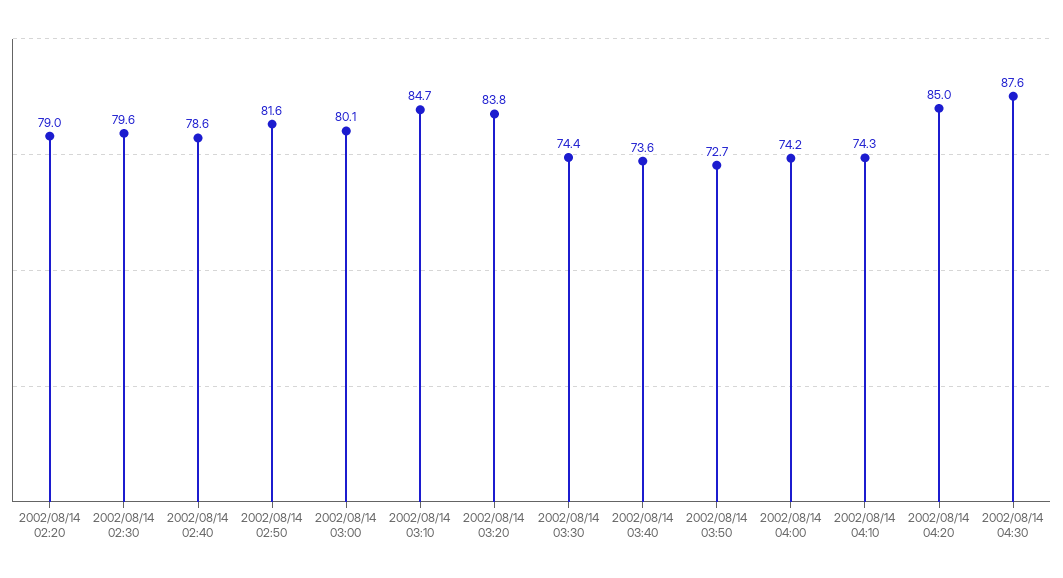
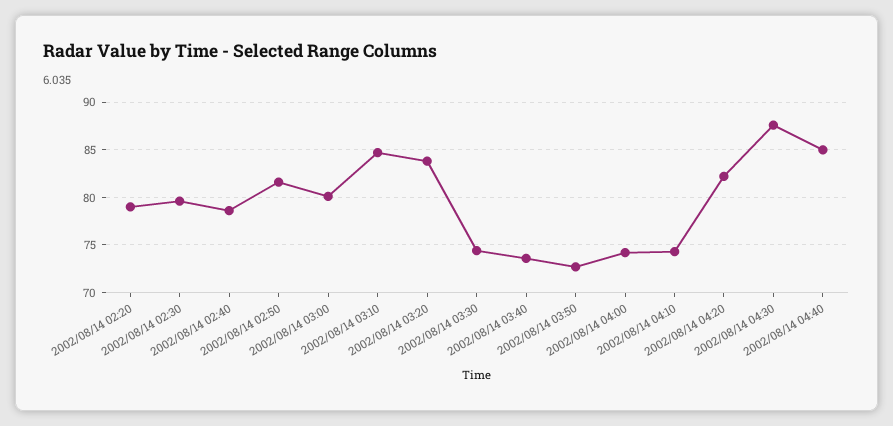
2002/08/14 04:20: 85 -> 82
2002/08/14 04:40: none -> 85

